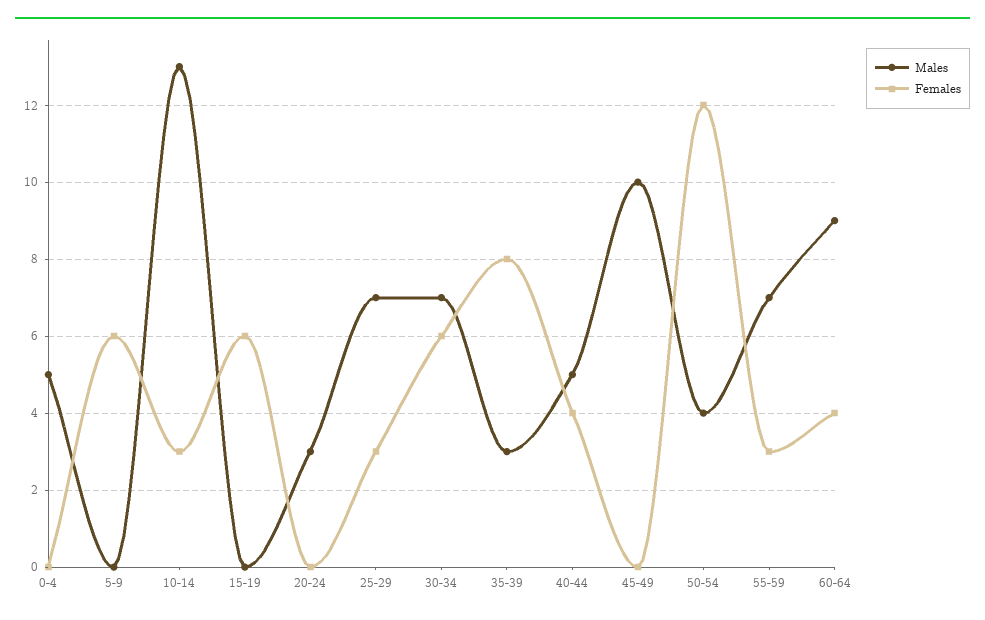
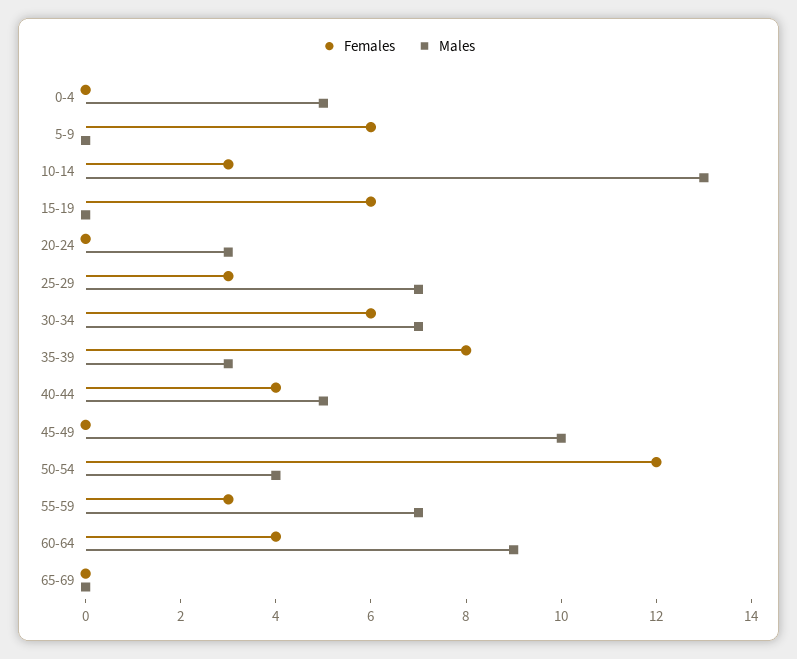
Females, 65-69: none -> 0
Males, 65-69: none -> 0

